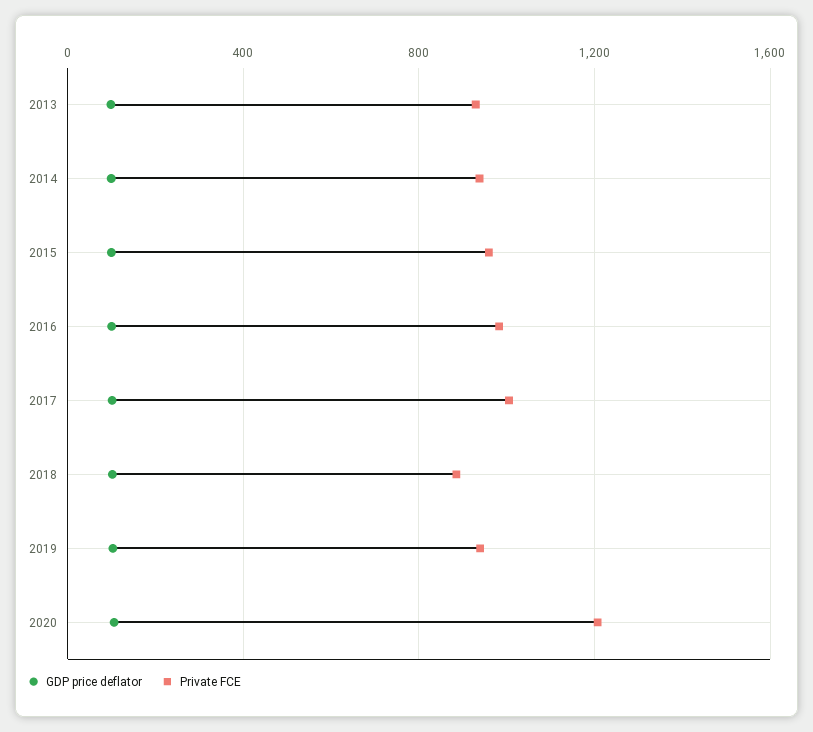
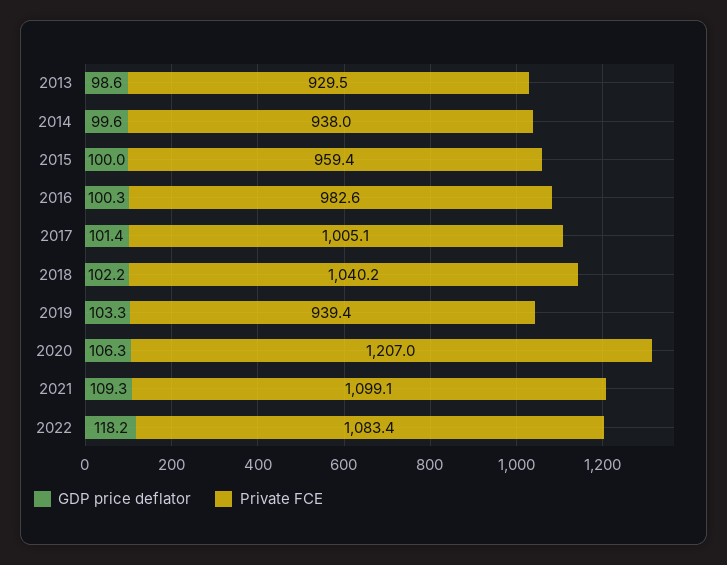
Private FCE, 2018: 900 -> 1040.2
GDP price deflator, 2021: none -> 109.3
Private FCE, 2021: none -> 1099.1
GDP price deflator, 2022: none -> 118.2
Private FCE, 2022: none -> 1083.4

